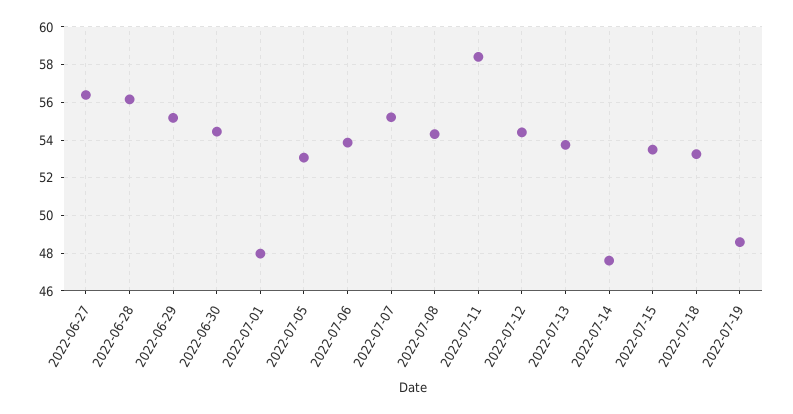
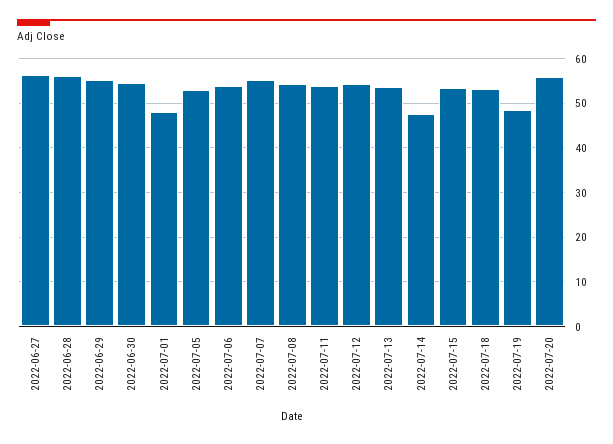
2022-07-11: 58.5 -> 54
2022-07-20: none -> 56

